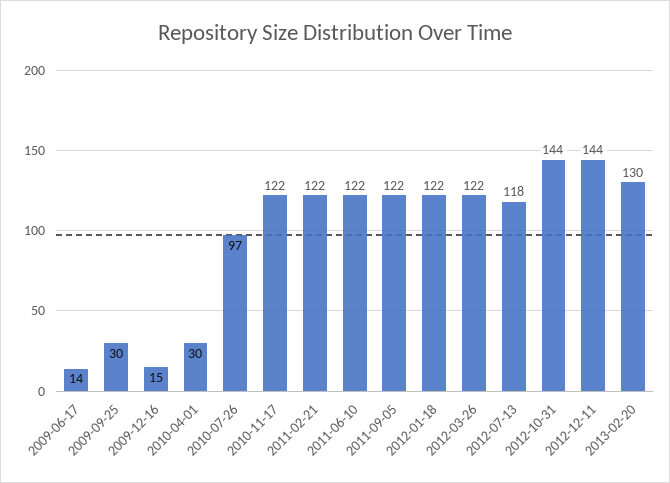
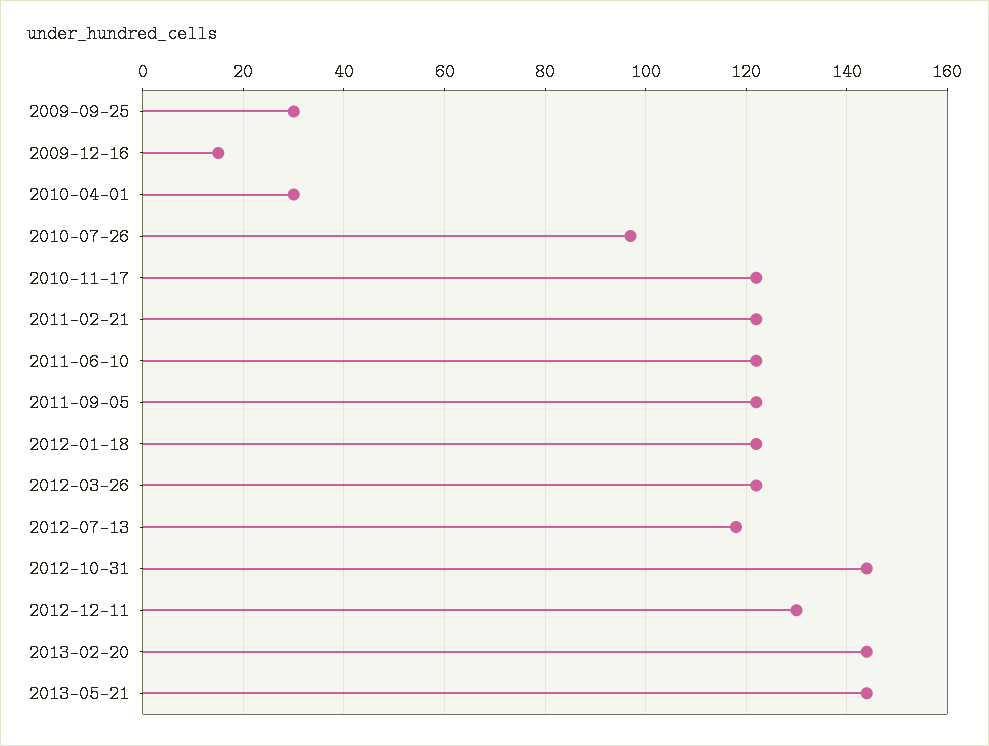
2009-06-17: 14 -> none
2012-12-11: 144 -> 130
2013-02-20: 130 -> 145
2013-05-21: none -> 145

